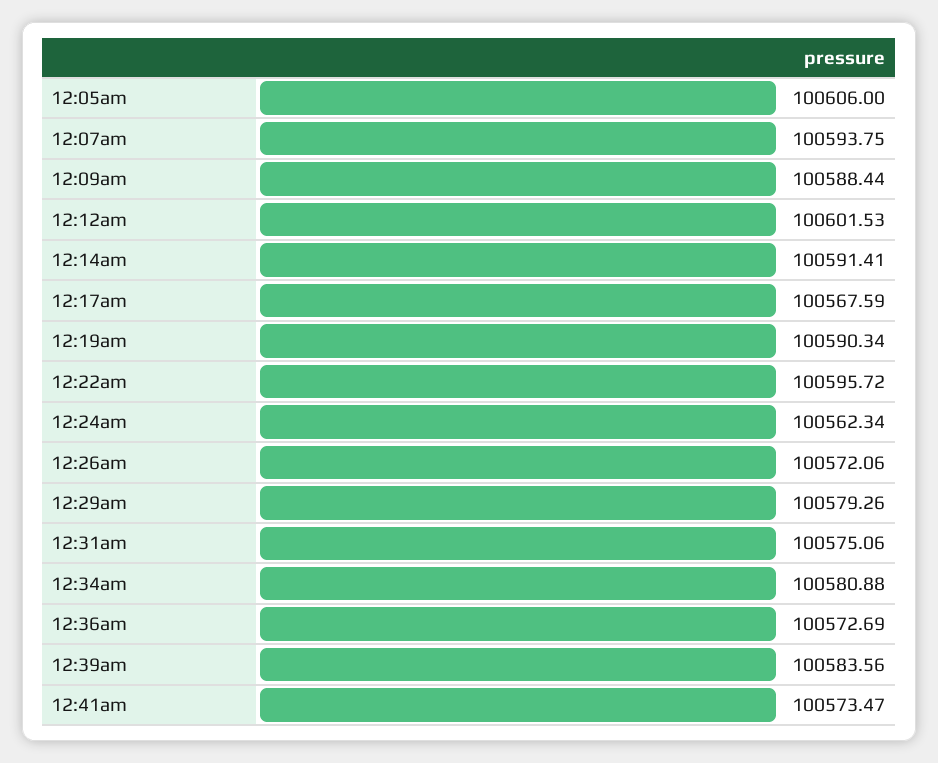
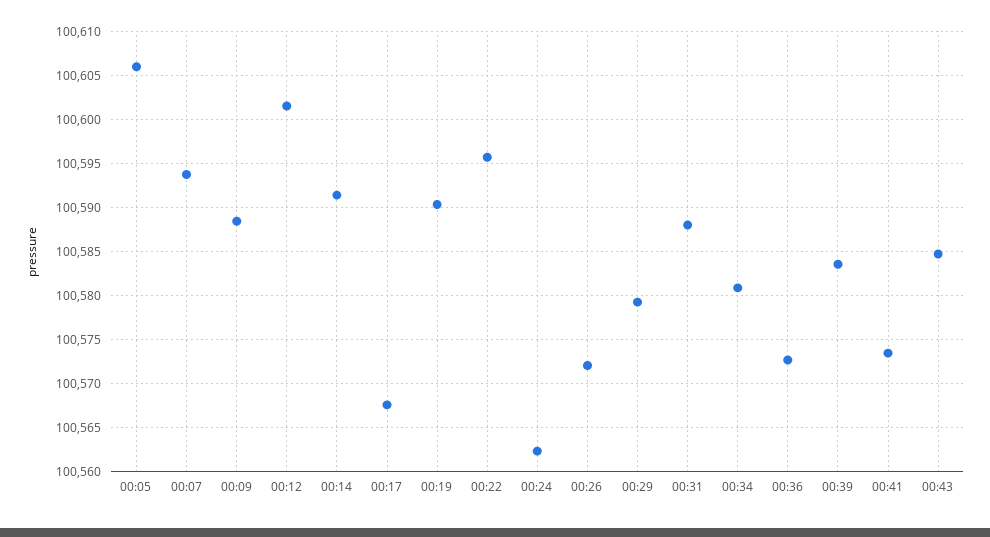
12:31am: 100575.06 -> 100588
00:43: none -> 100585

